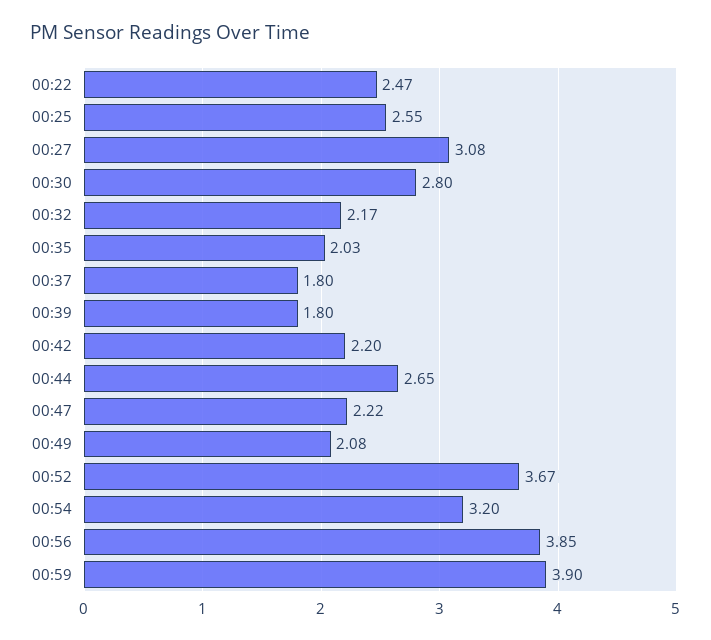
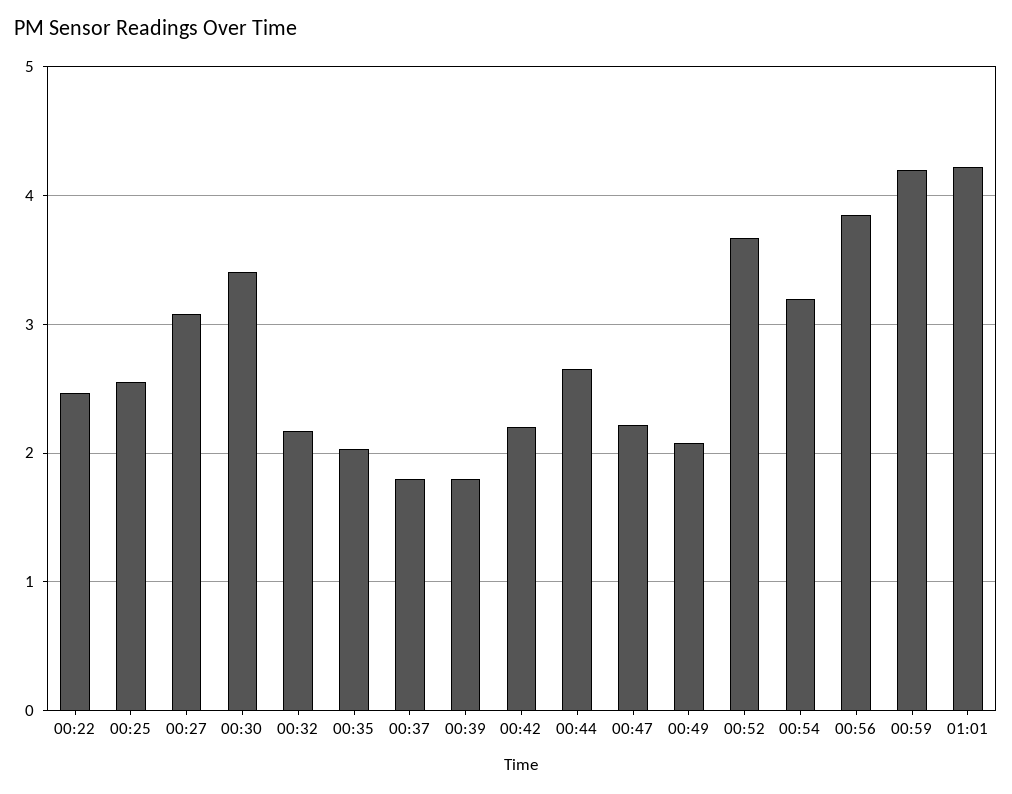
00:30: 2.8 -> 3.4
00:59: 3.9 -> 4.2
01:01: none -> 4.2

